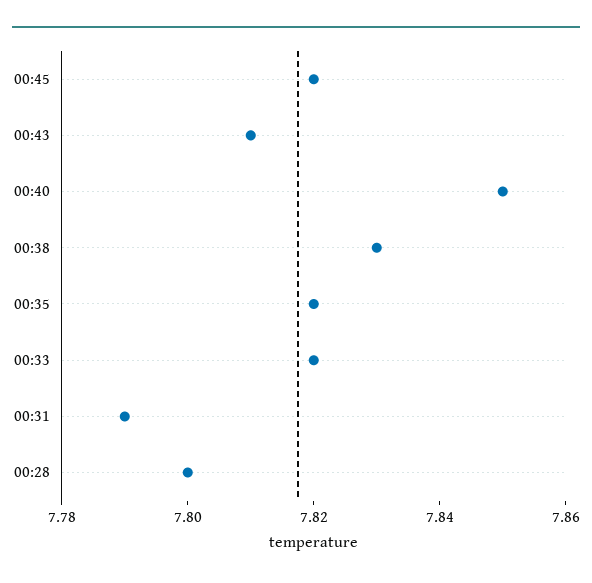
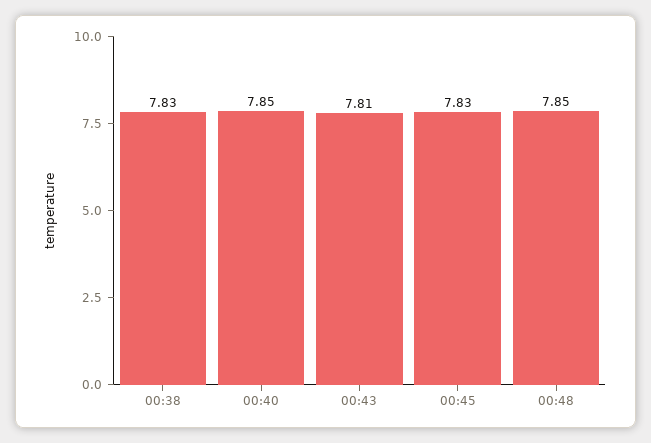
00:45: 7.82 -> 7.83
00:35: 7.82 -> none
00:33: 7.82 -> none
00:31: 7.79 -> none
00:28: 7.8 -> none
00:48: none -> 7.85

